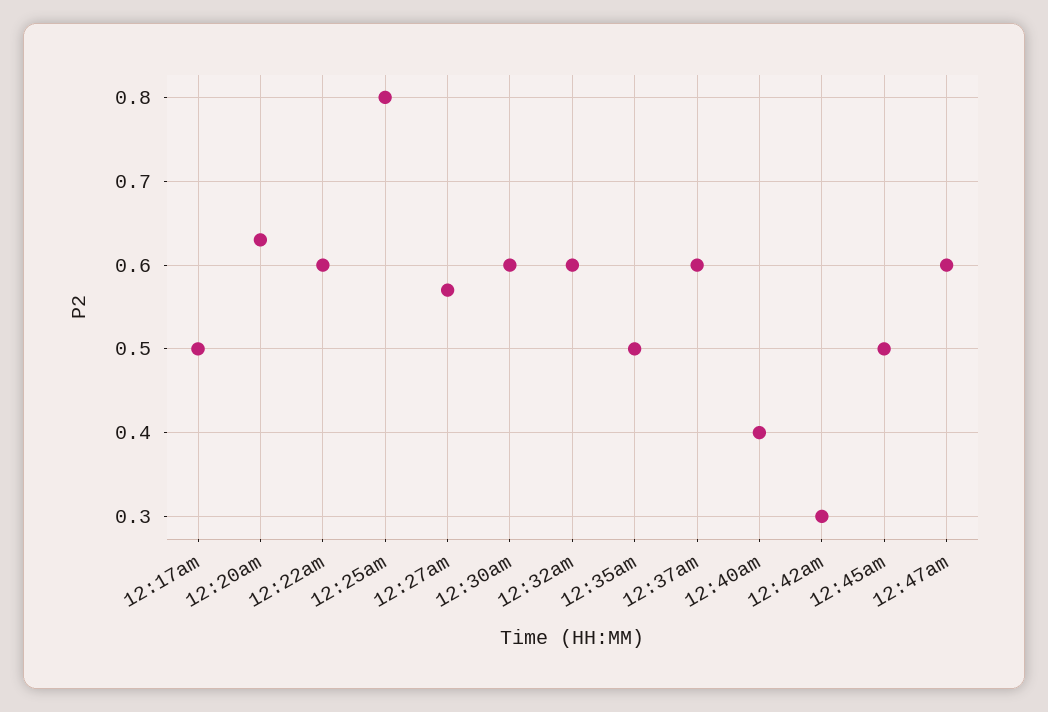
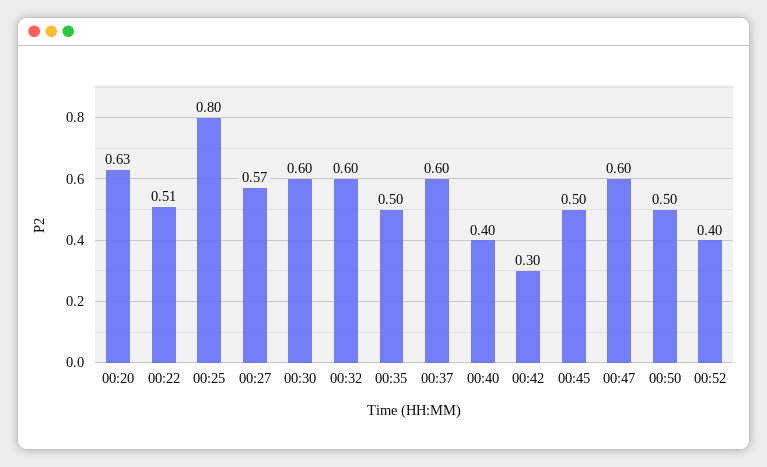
12:17am: 0.5 -> none
12:22am: 0.6 -> 0.51
00:50: none -> 0.5
00:52: none -> 0.4

